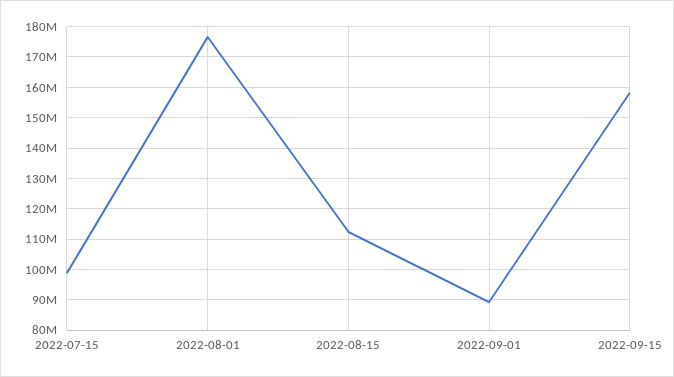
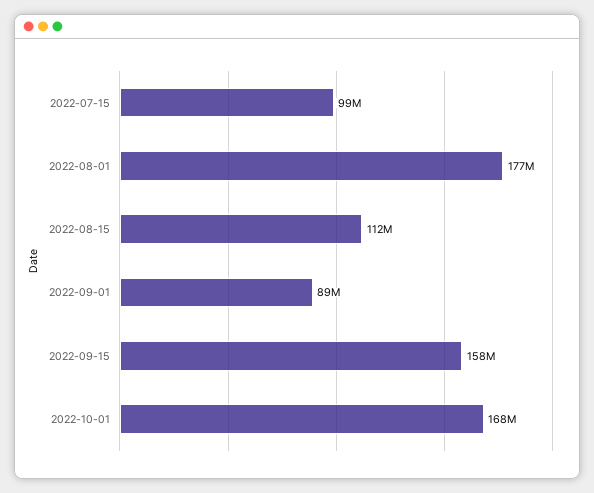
2022-10-01: none -> 168000000

